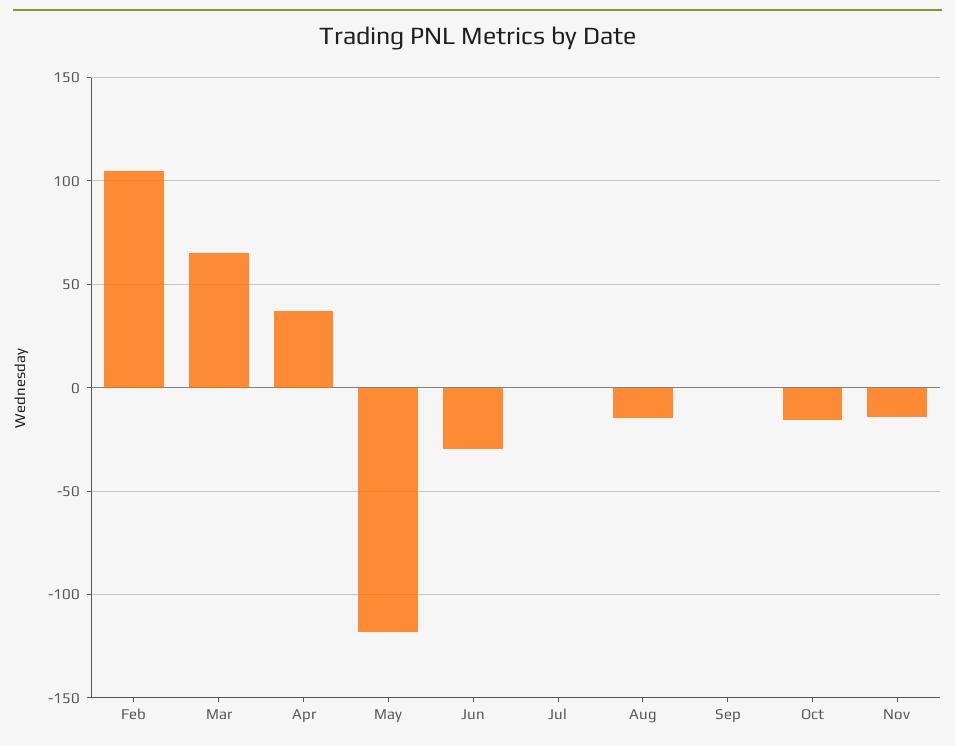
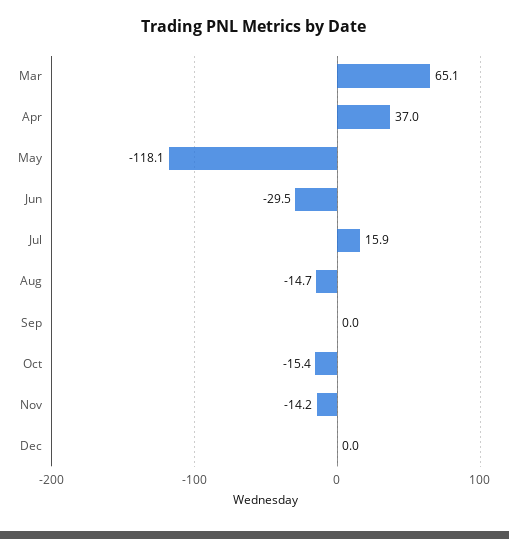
Feb: 105 -> none
Jul: 0 -> 15.9
Dec: none -> 0

